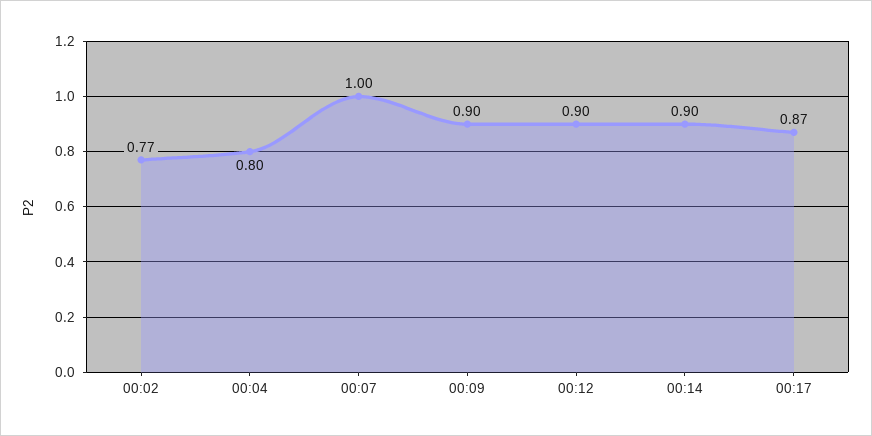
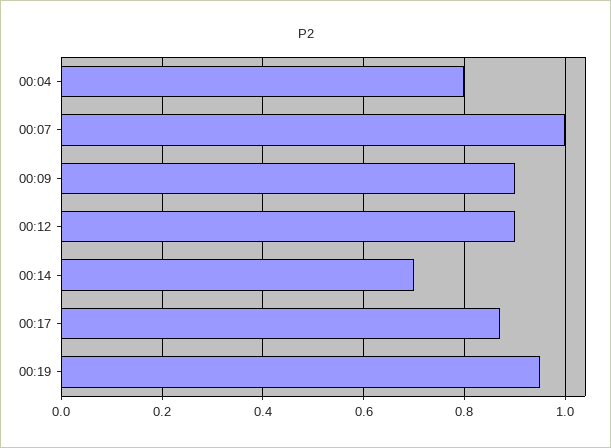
00:02: 0.77 -> none
00:14: 0.9 -> 0.7
00:19: none -> 0.95

